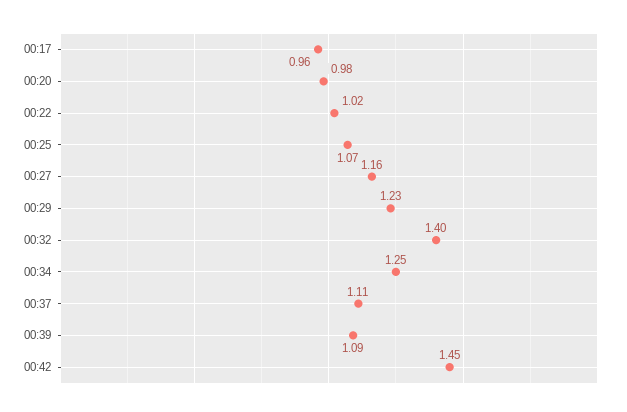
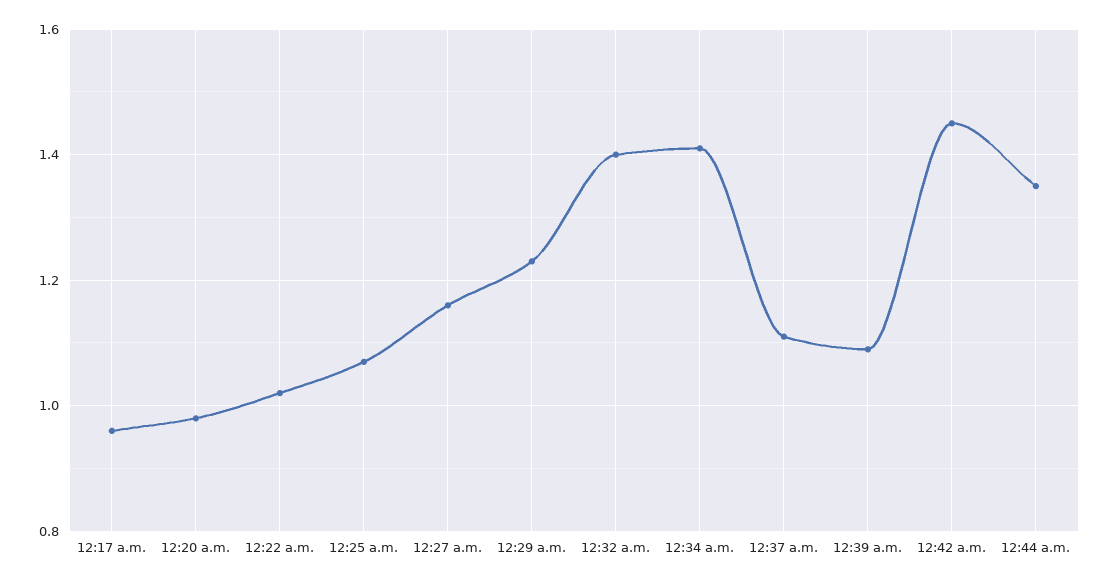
00:34: 1.25 -> 1.4
12:44 a.m.: none -> 1.35

